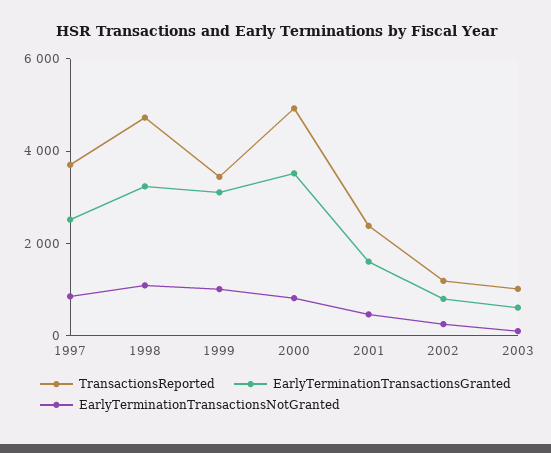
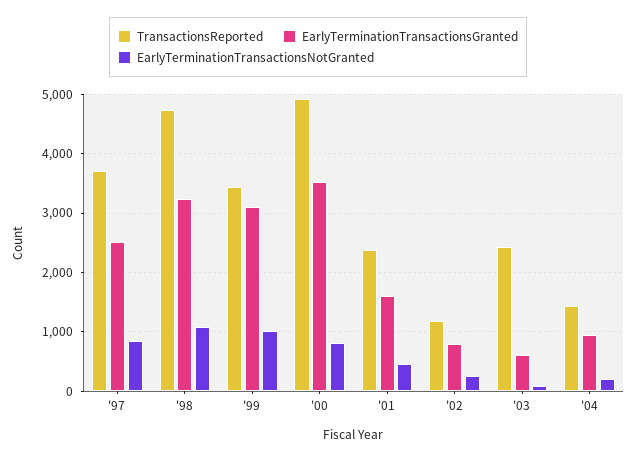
TransactionsReported, 2003: 1000 -> 2400
TransactionsReported, '04: none -> 1400
EarlyTerminationTransactionsGranted, '04: none -> 1000
EarlyTerminationTransactionsNotGranted, '04: none -> 200

